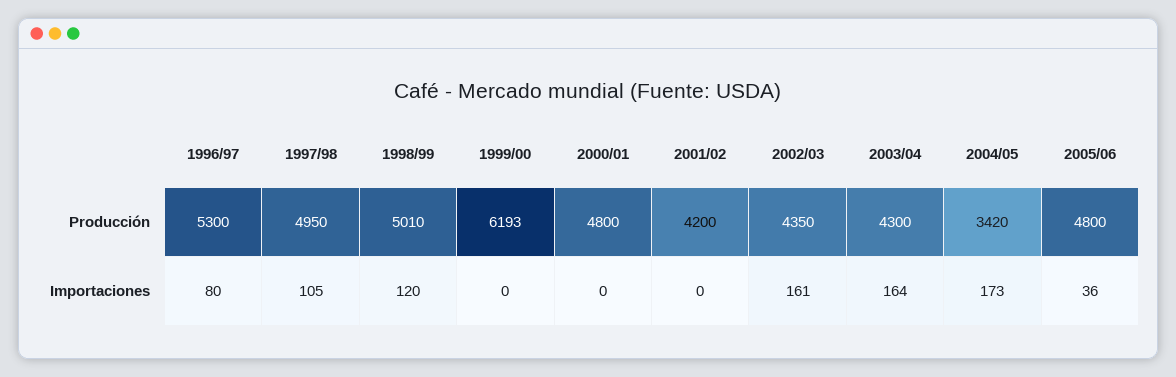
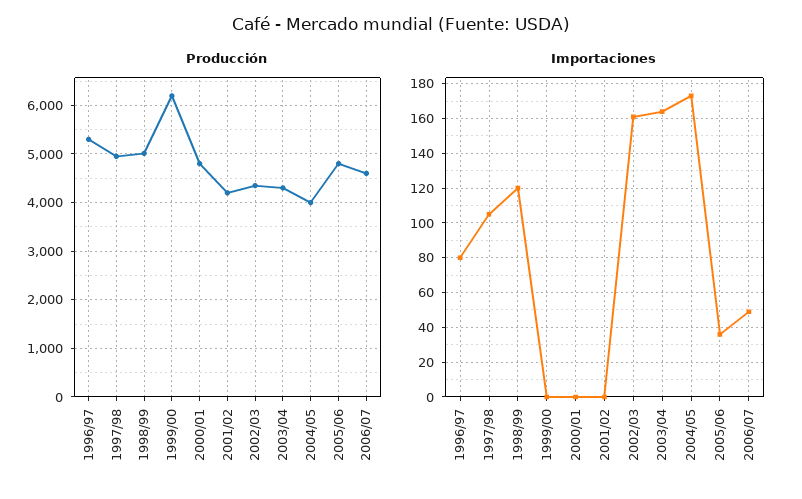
Producción, 2004/05: 3420 -> 4000
Producción, 2006/07: none -> 4600
Importaciones, 2006/07: none -> 50

